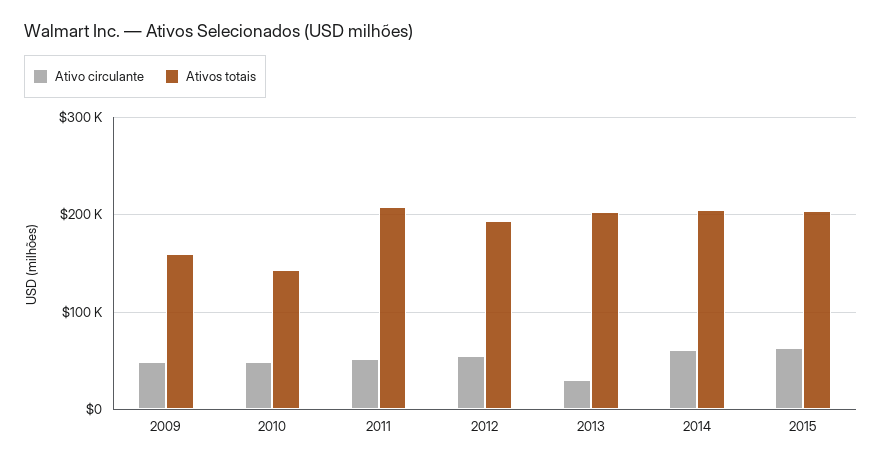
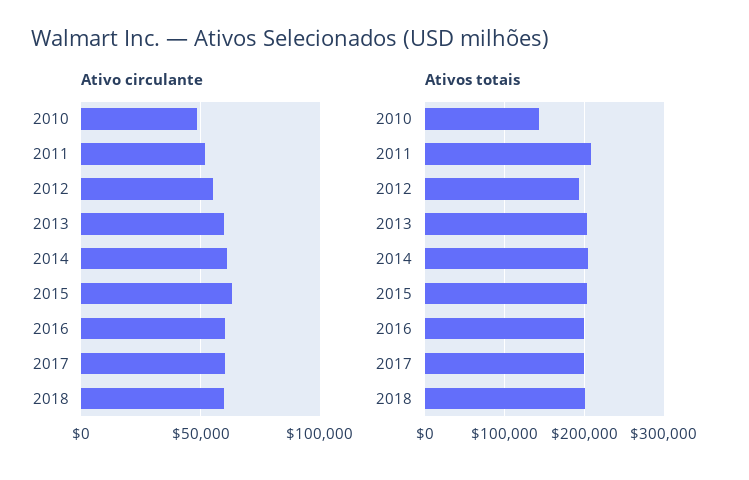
Ativo circulante, 2009: 50000 -> none
Ativos totais, 2009: 160000 -> none
Ativo circulante, 2013: 30000 -> 60000
Ativo circulante, 2016: none -> 60000
Ativo circulante, 2017: none -> 60000
Ativo circulante, 2018: none -> 60000
Ativos totais, 2016: none -> 200000
Ativos totais, 2017: none -> 200000
Ativos totais, 2018: none -> 200000

